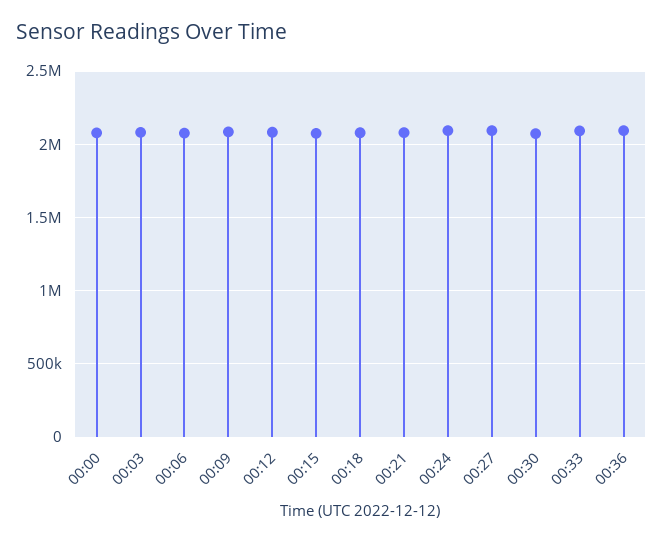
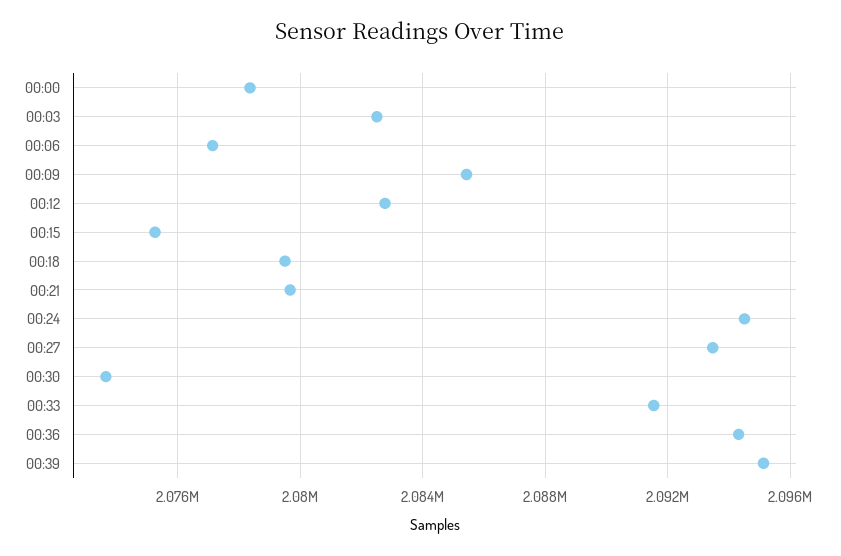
00:39: none -> 2095000

